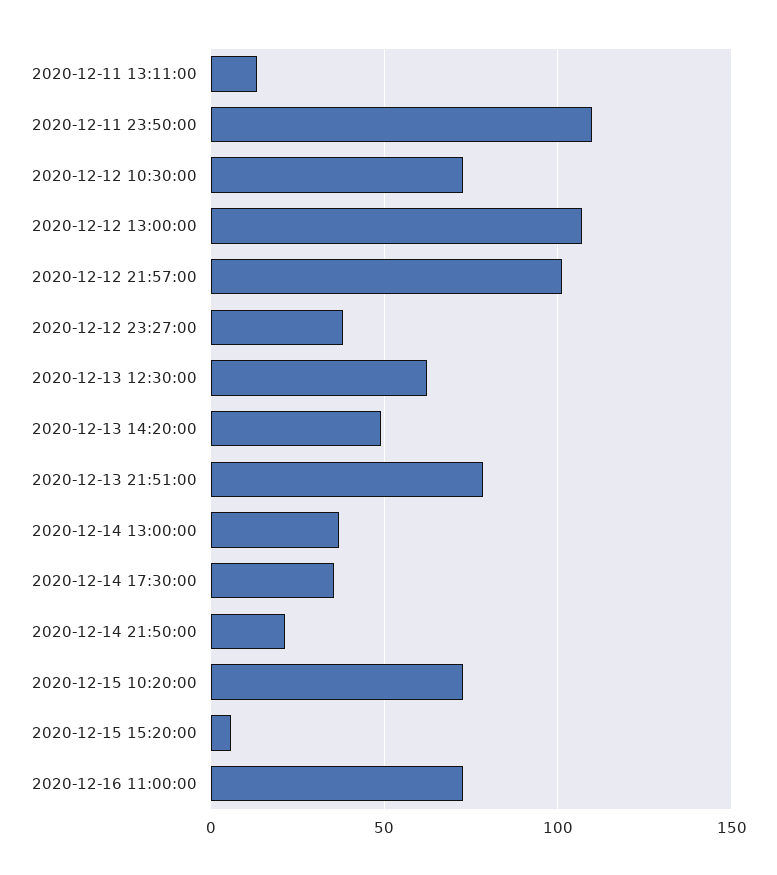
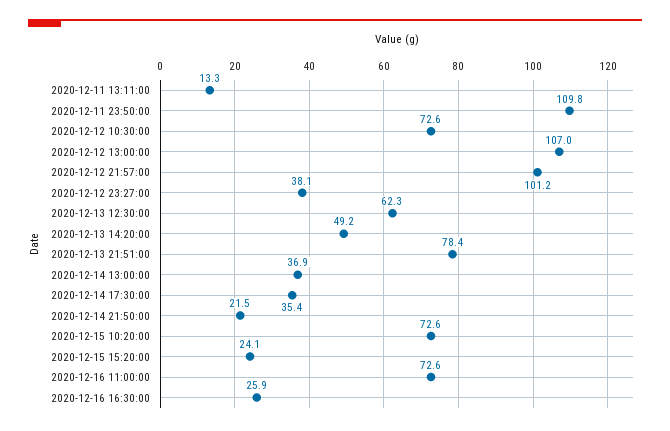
2020-12-15 15:20:00: 5 -> 24.1
2020-12-16 16:30:00: none -> 25.9

